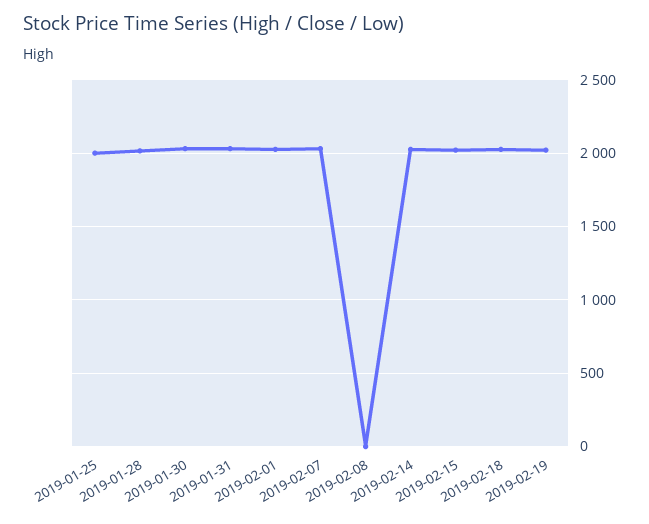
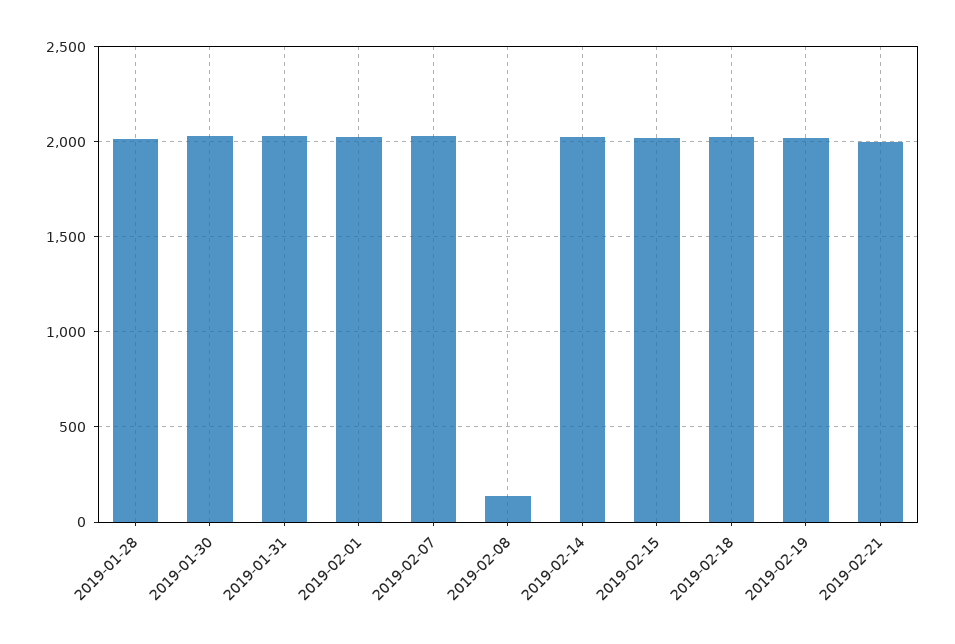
2019-01-25: 2000 -> none
2019-02-08: 0 -> 150
2019-02-21: none -> 2000

